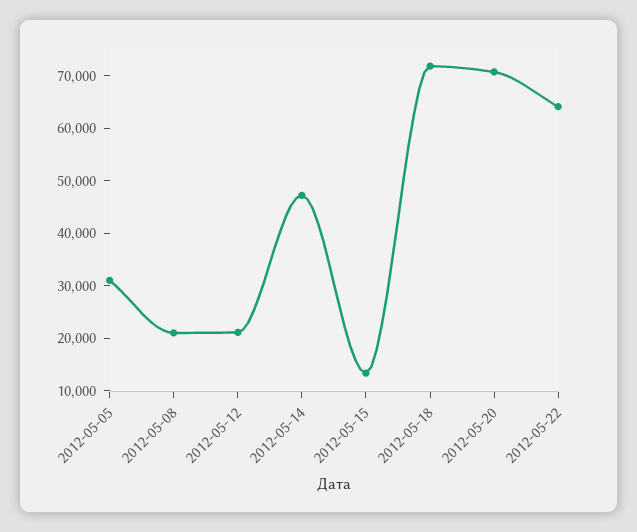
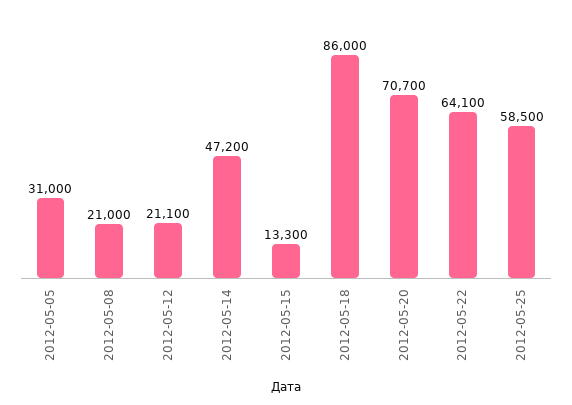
2012-05-18: 72000 -> 86000
2012-05-25: none -> 58500

